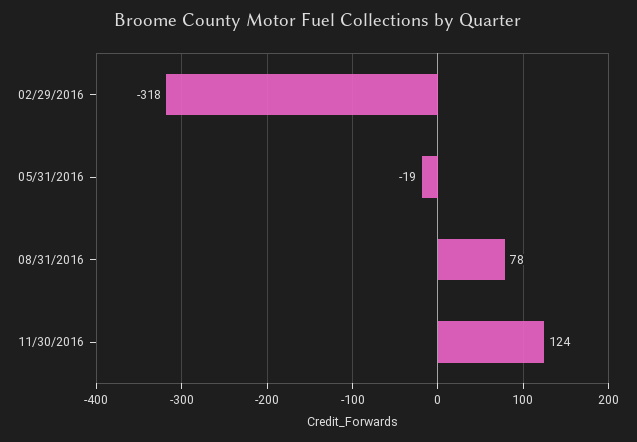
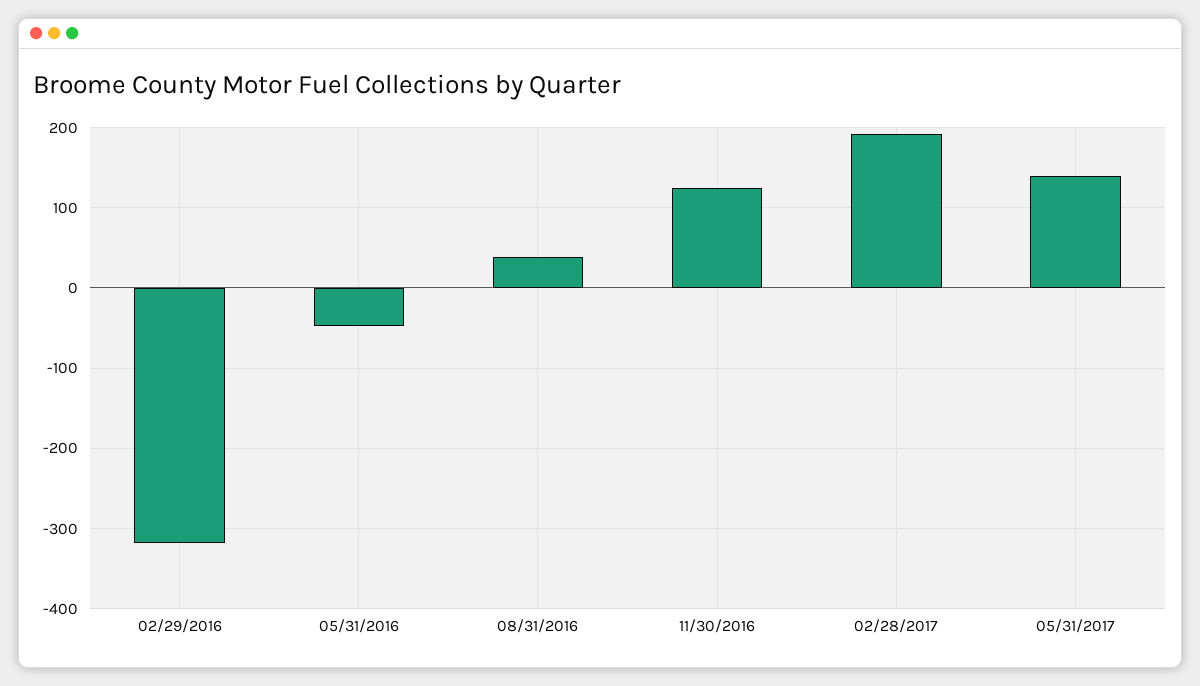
05/31/2016: -19 -> -50
08/31/2016: 78 -> 40
02/28/2017: none -> 190
05/31/2017: none -> 140

